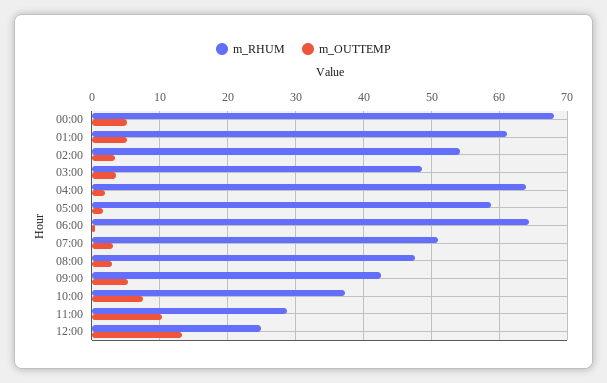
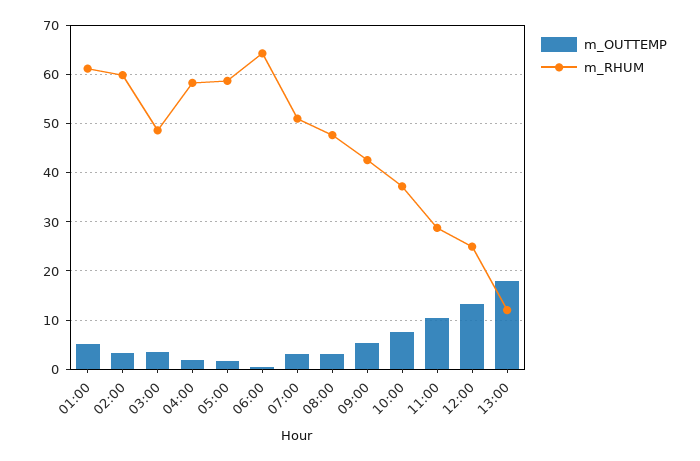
m_RHUM, 00:00: 68 -> none
m_OUTTEMP, 00:00: 5 -> none
m_RHUM, 02:00: 54 -> 60
m_RHUM, 04:00: 64 -> 58
m_OUTTEMP, 13:00: none -> 18
m_RHUM, 13:00: none -> 12

